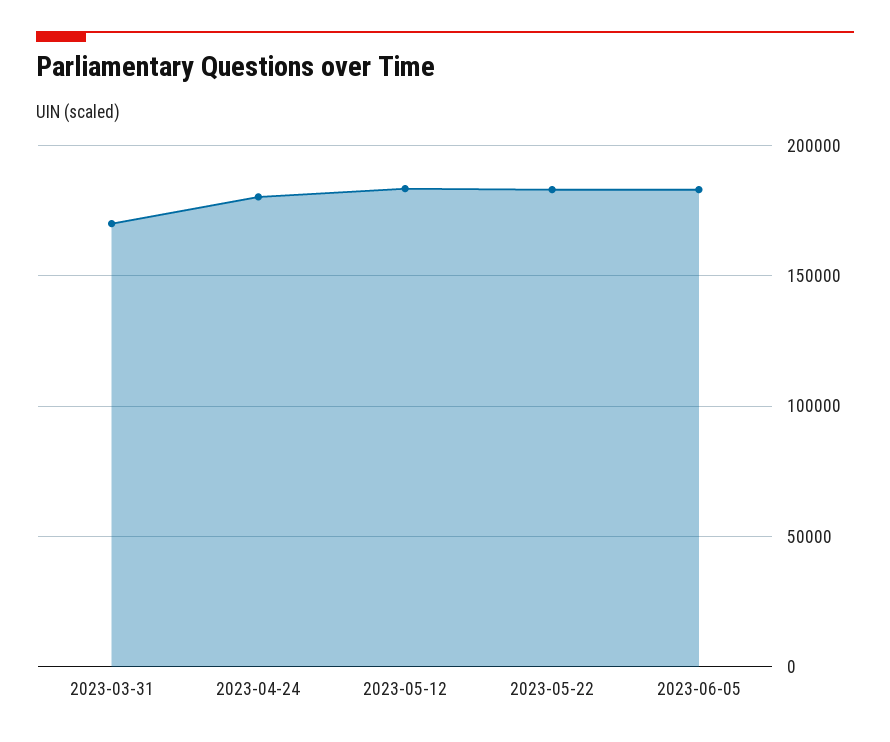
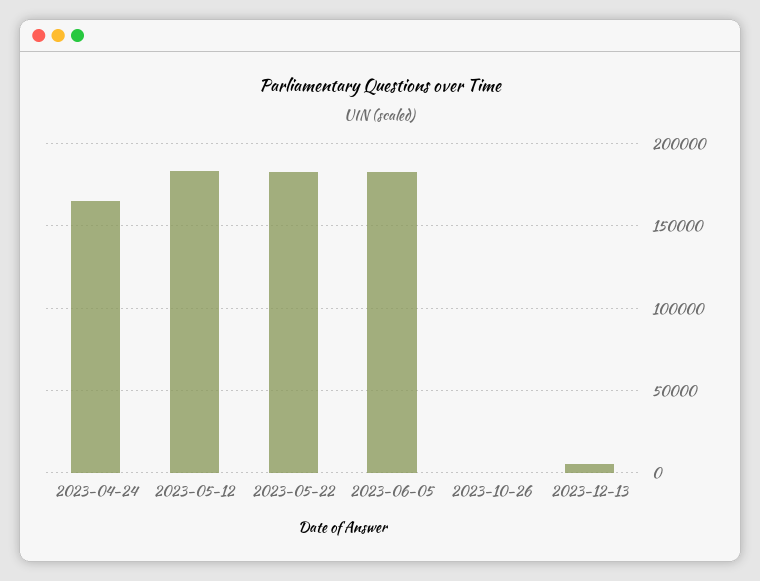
2023-03-31: 170000 -> none
2023-04-24: 180000 -> 165000
2023-10-26: none -> 0
2023-12-13: none -> 5000

